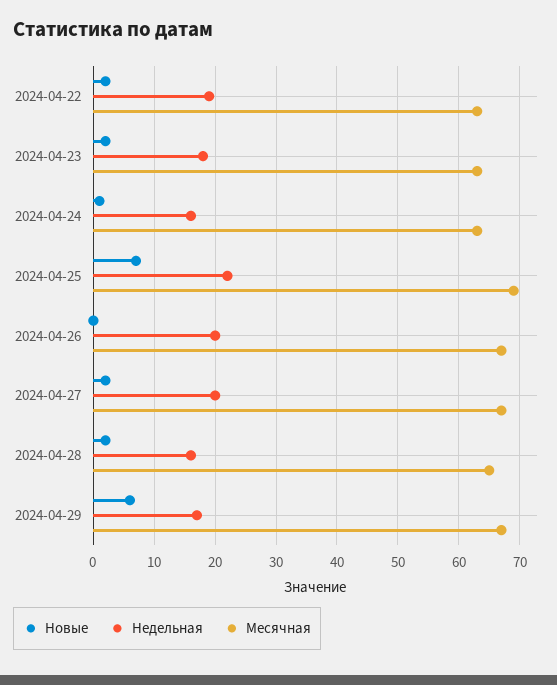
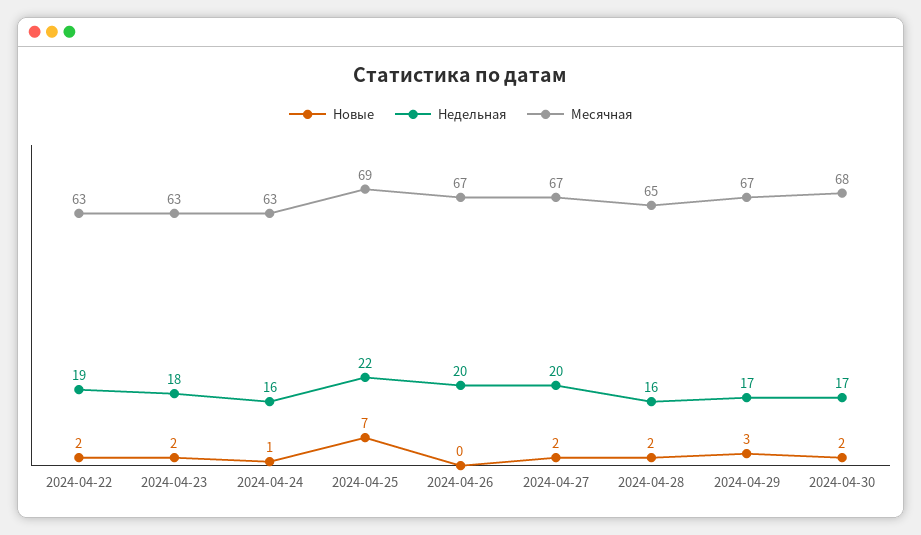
Новые, 2024-04-29: 6 -> 3
Новые, 2024-04-30: none -> 2
Недельная, 2024-04-30: none -> 17
Месячная, 2024-04-30: none -> 68

